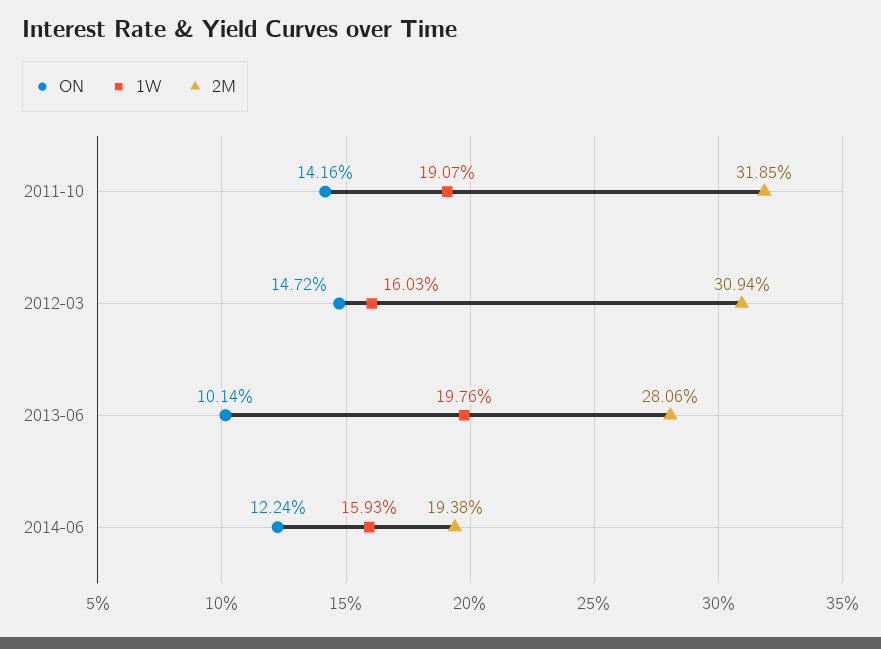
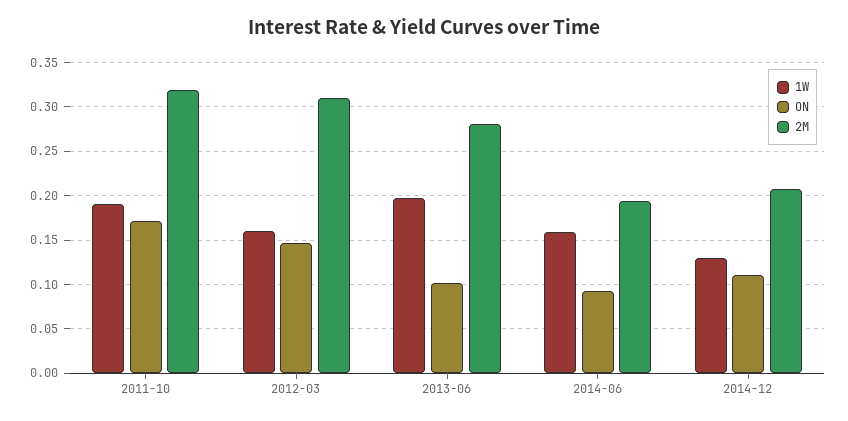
ON, 2011-10: 0.1416 -> 0.17
ON, 2014-06: 0.1224 -> 0.09
1W, 2014-12: none -> 0.13
ON, 2014-12: none -> 0.11
2M, 2014-12: none -> 0.21

